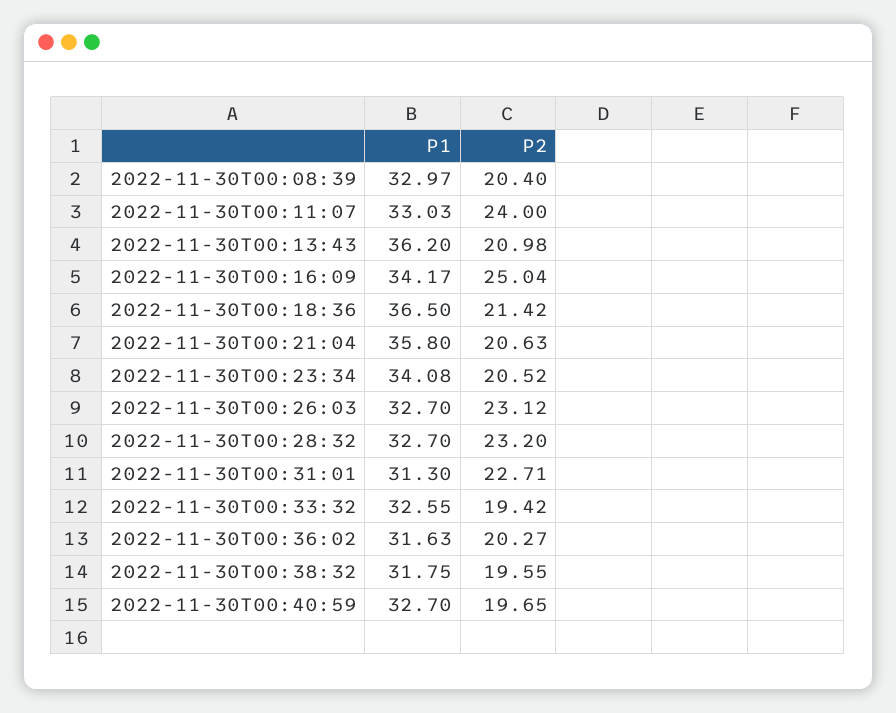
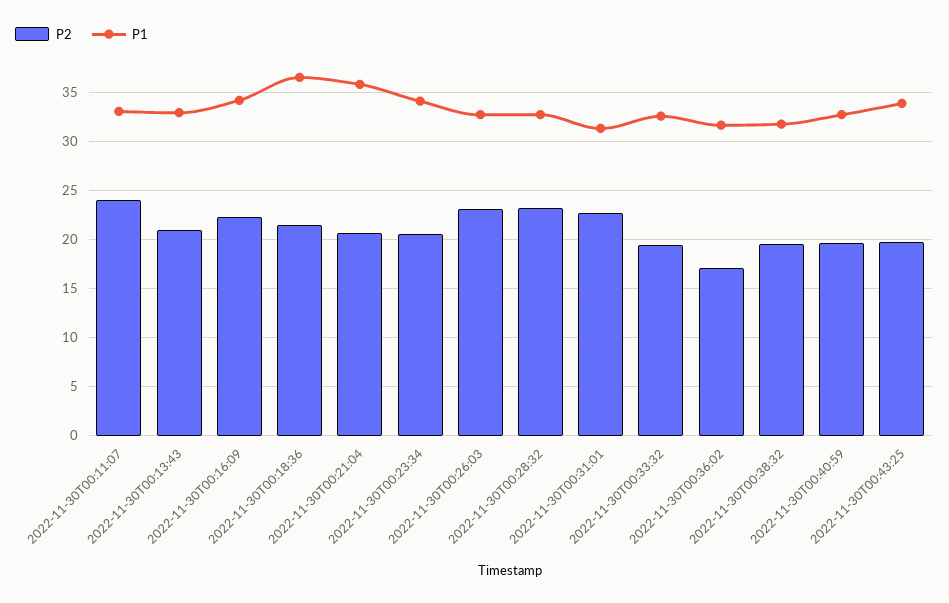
P1, 2022-11-30T00:08:39: 32.97 -> none
P2, 2022-11-30T00:08:39: 20.4 -> none
P1, 2022-11-30T00:13:43: 36.2 -> 33
P2, 2022-11-30T00:16:09: 25.04 -> 22
P2, 2022-11-30T00:36:02: 20.27 -> 17
P2, 2022-11-30T00:43:25: none -> 20
P1, 2022-11-30T00:43:25: none -> 34

